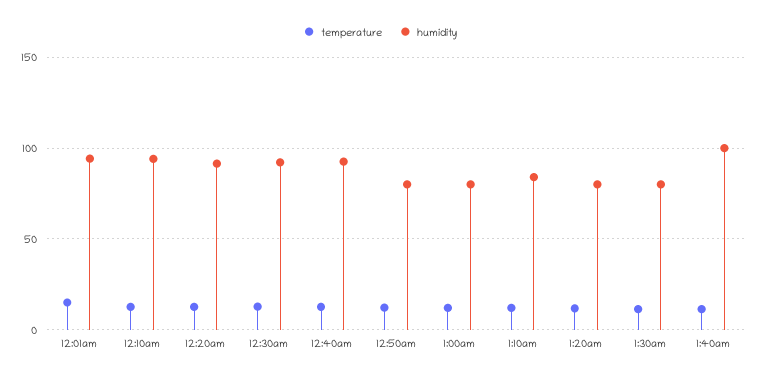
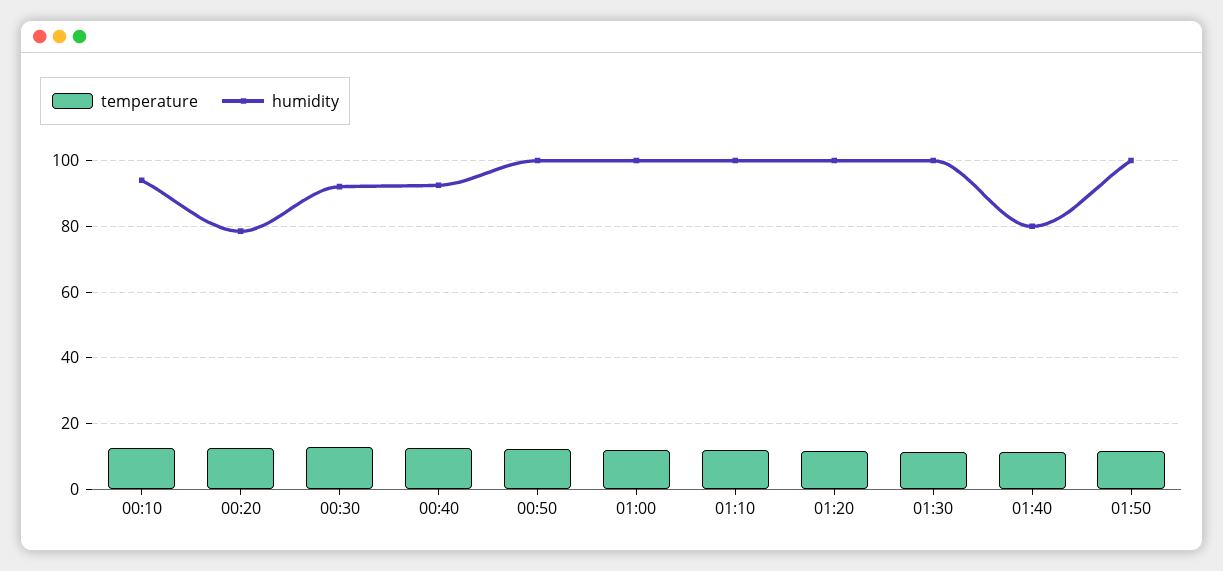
temperature, 12:01am: 15 -> none
humidity, 12:01am: 95 -> none
humidity, 12:20am: 90 -> 78
humidity, 12:50am: 80 -> 100
humidity, 1:00am: 80 -> 100
humidity, 1:10am: 85 -> 100
humidity, 1:20am: 80 -> 100
humidity, 1:30am: 80 -> 100
humidity, 1:40am: 100 -> 80
temperature, 01:50: none -> 12
humidity, 01:50: none -> 100

